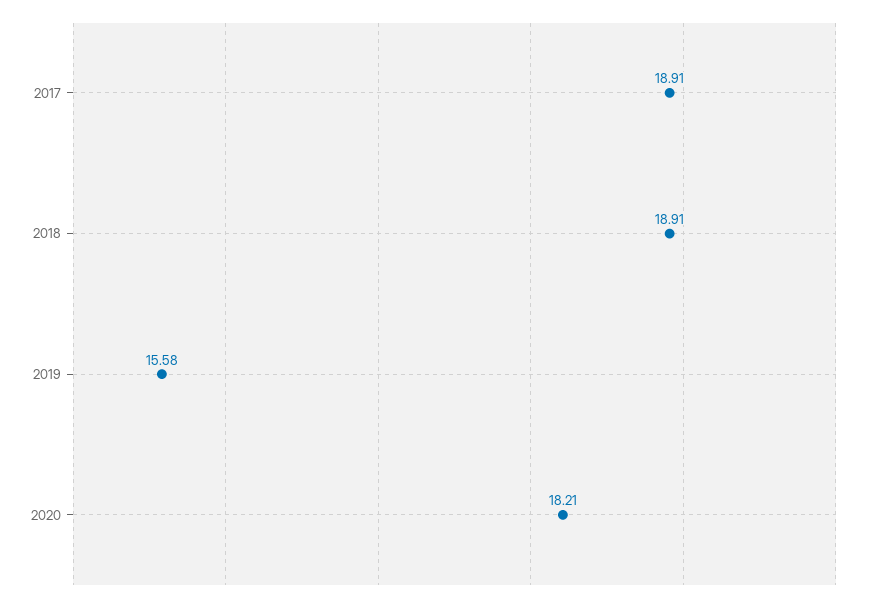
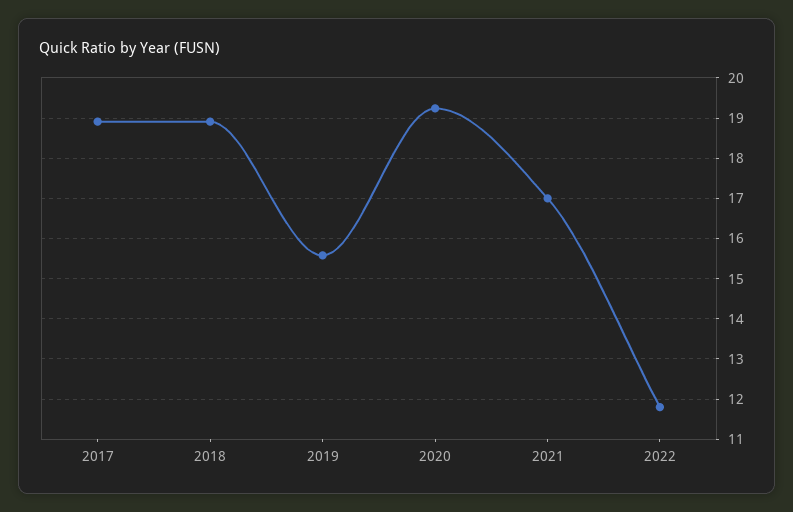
2020: 18.21 -> 19.2
2021: none -> 17
2022: none -> 11.8

